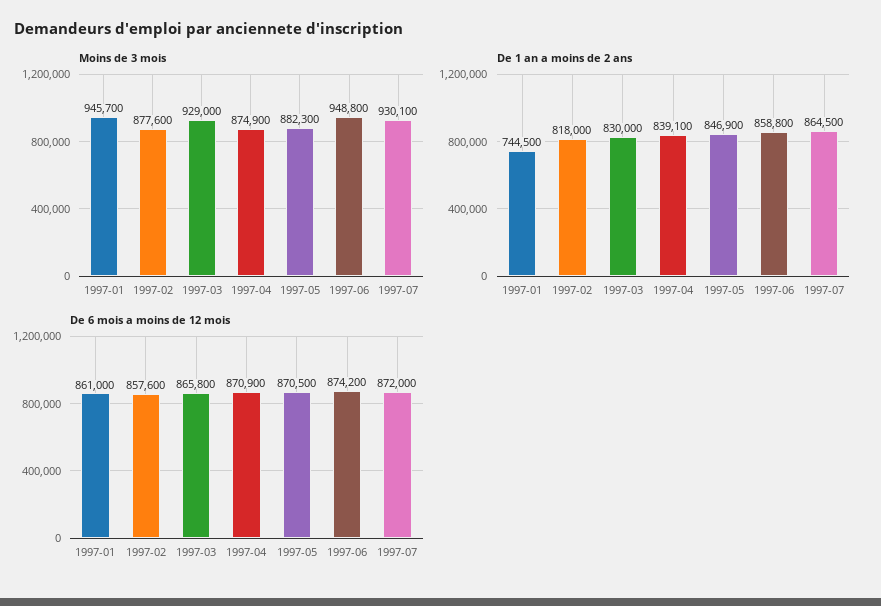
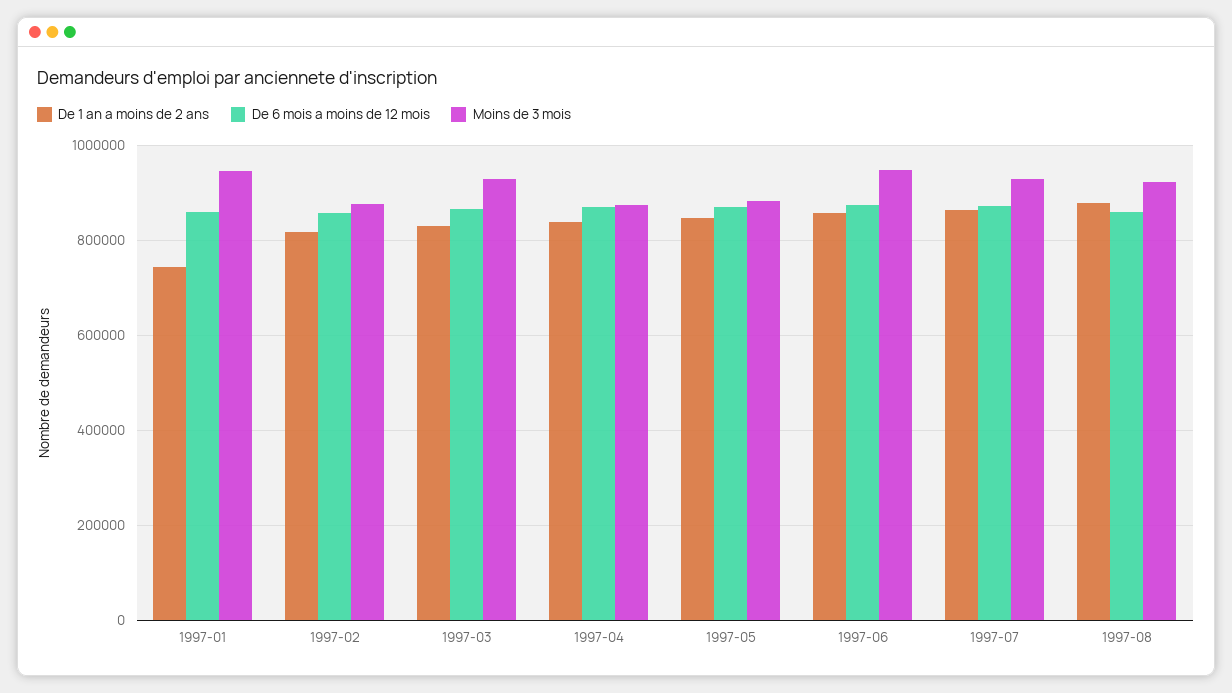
De 1 an a moins de 2 ans, 1997-08: none -> 880000
De 6 mois a moins de 12 mois, 1997-08: none -> 860000
Moins de 3 mois, 1997-08: none -> 920000

